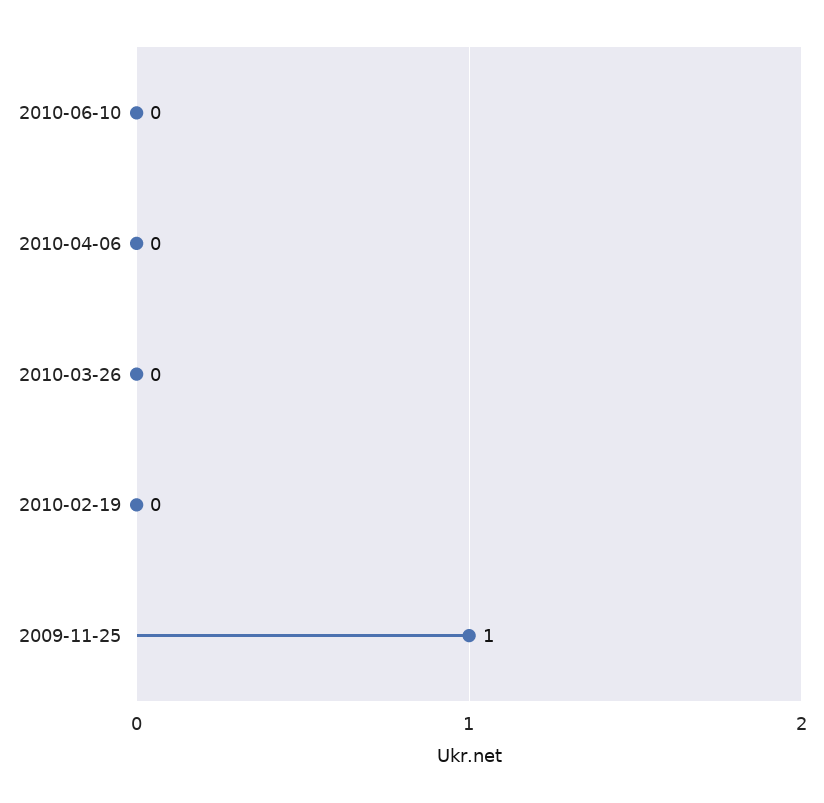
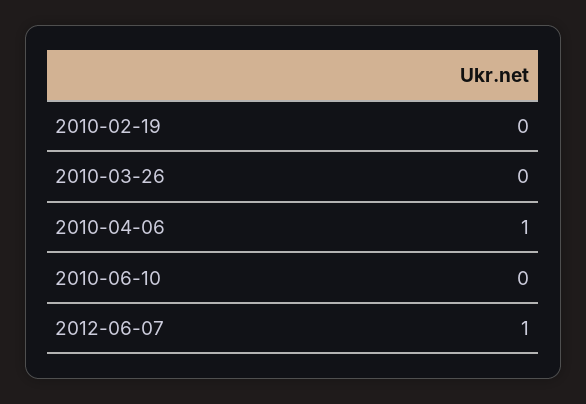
2010-04-06: 0 -> 1
2009-11-25: 1 -> none
2012-06-07: none -> 1

